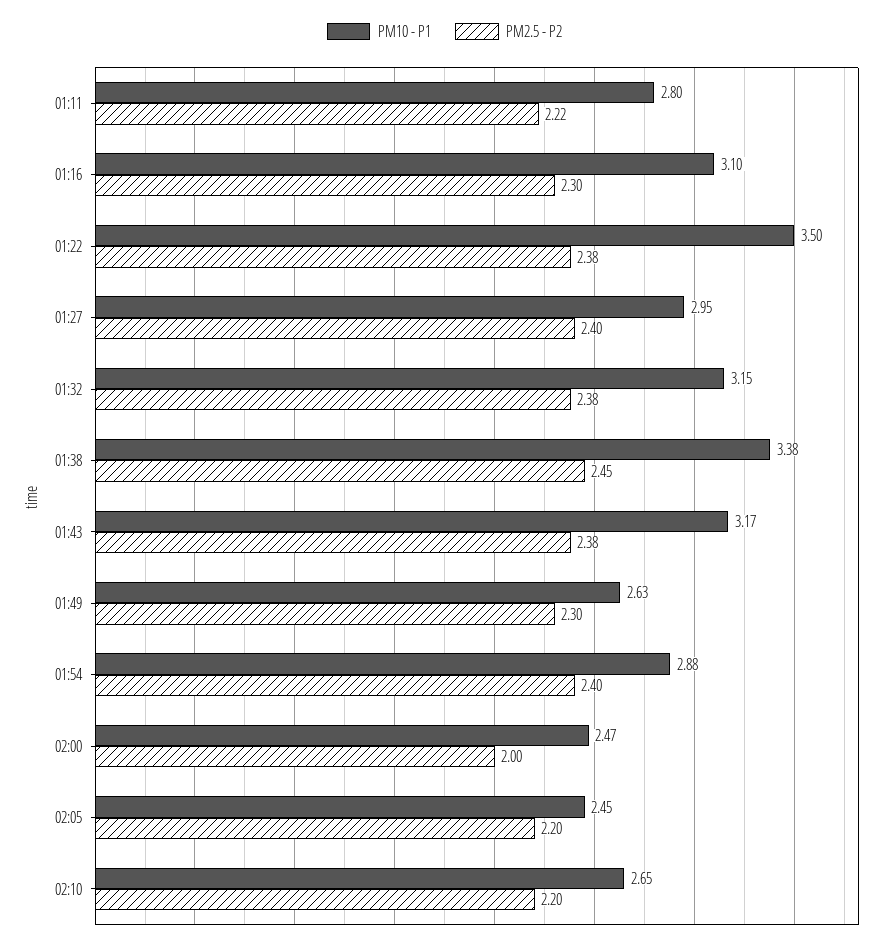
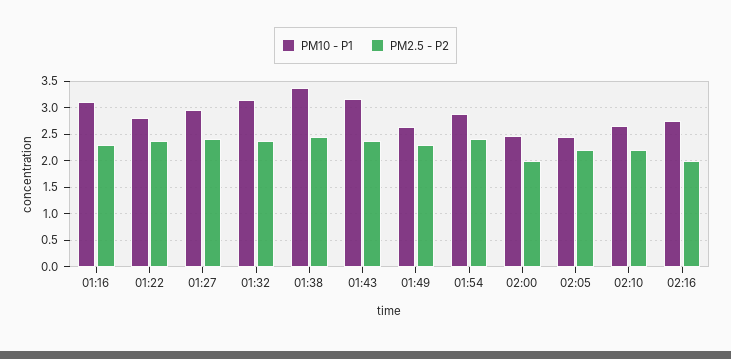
PM10 - P1, 01:11: 2.8 -> none
PM2.5 - P2, 01:11: 2.22 -> none
PM10 - P1, 01:22: 3.5 -> 2.75
PM10 - P1, 02:16: none -> 2.75
PM2.5 - P2, 02:16: none -> 2

